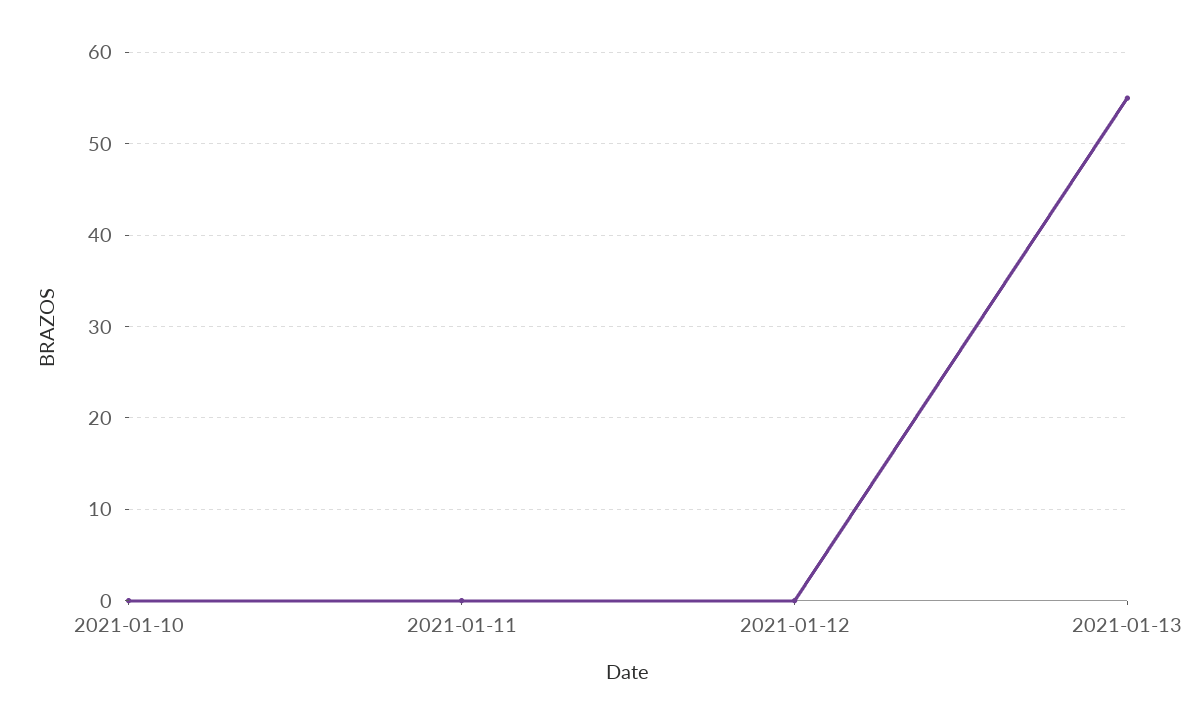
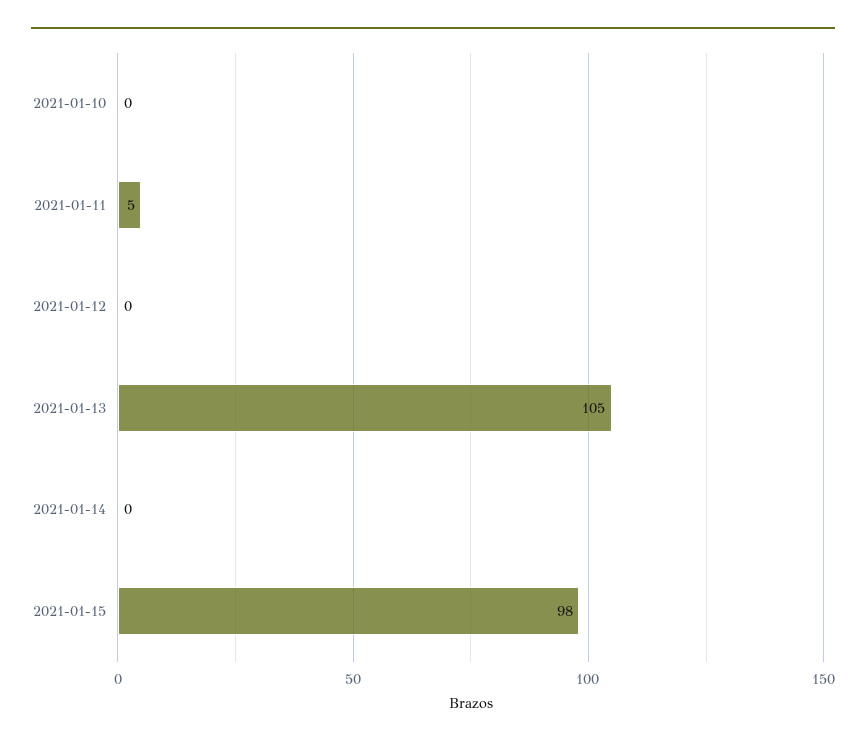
2021-01-11: 0 -> 5
2021-01-13: 55 -> 105
2021-01-14: none -> 0
2021-01-15: none -> 98

